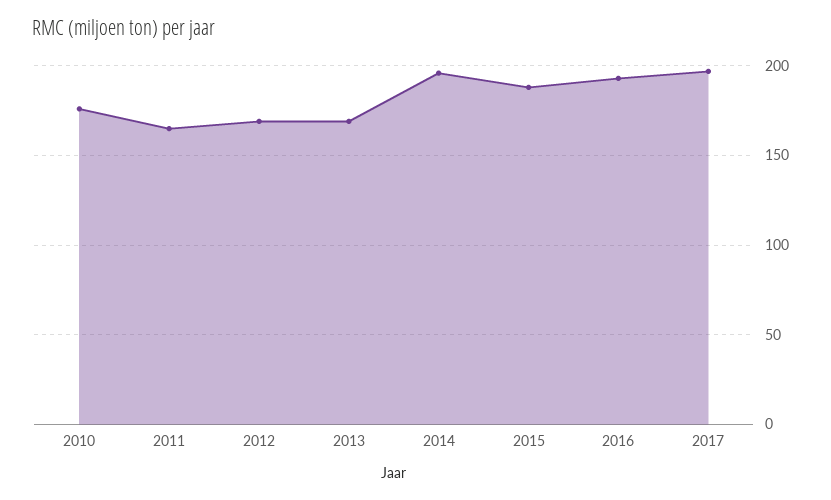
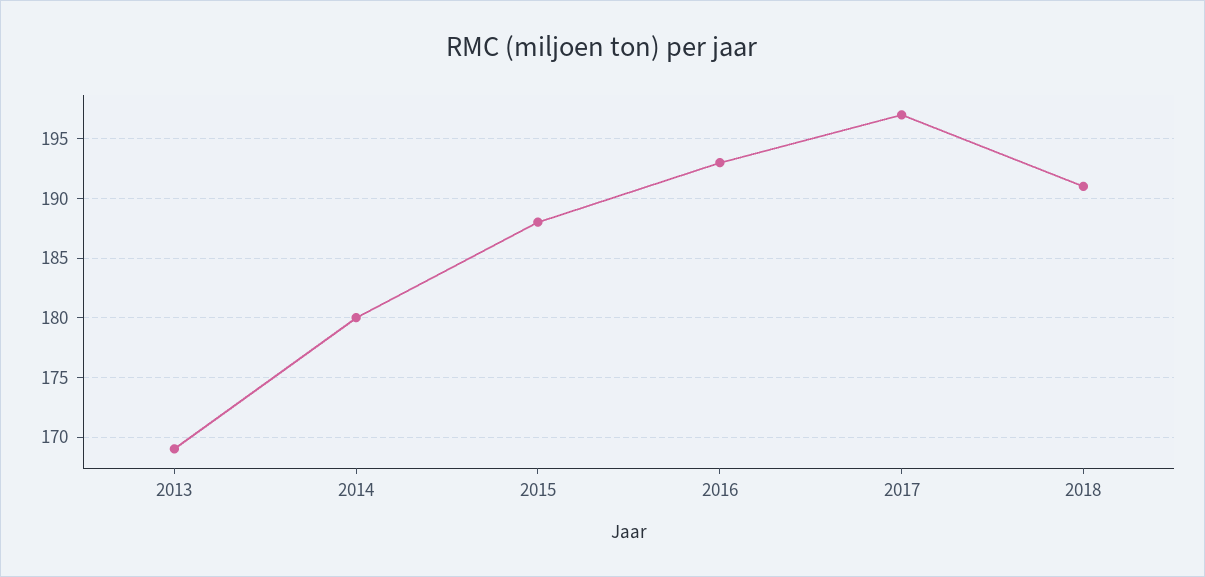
2010: 175 -> none
2011: 165 -> none
2012: 170 -> none
2014: 195 -> 180
2018: none -> 191

